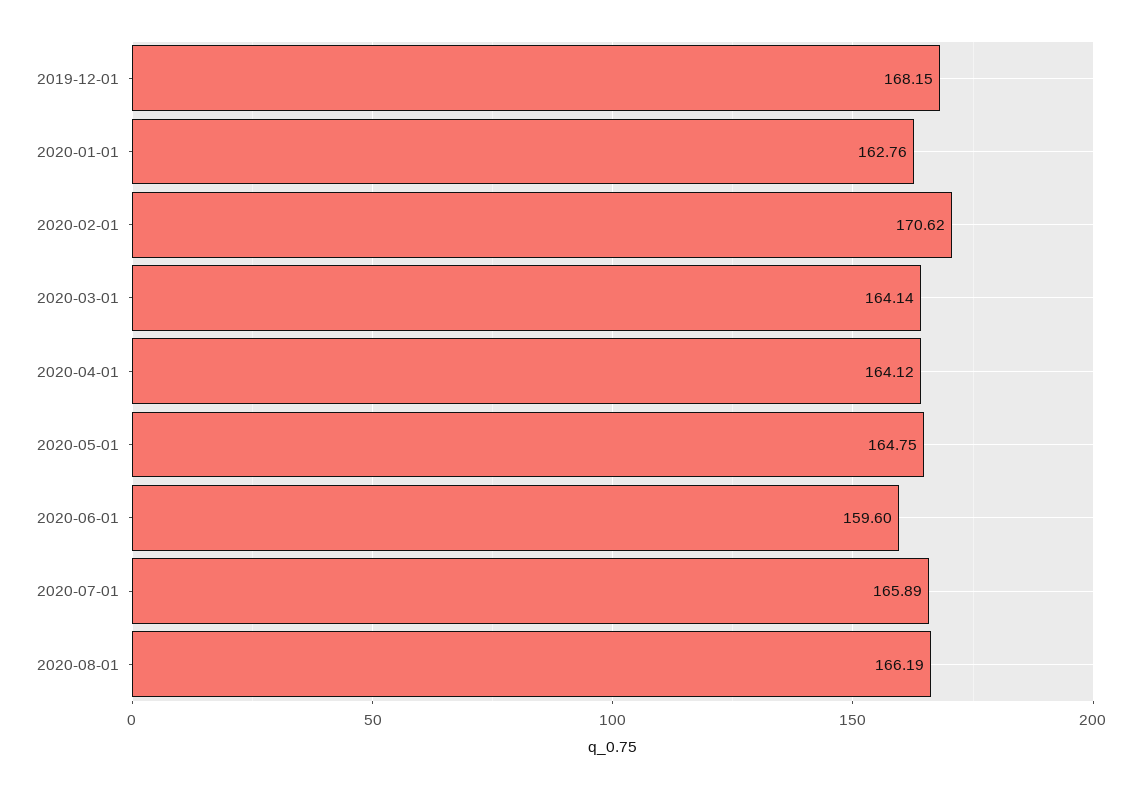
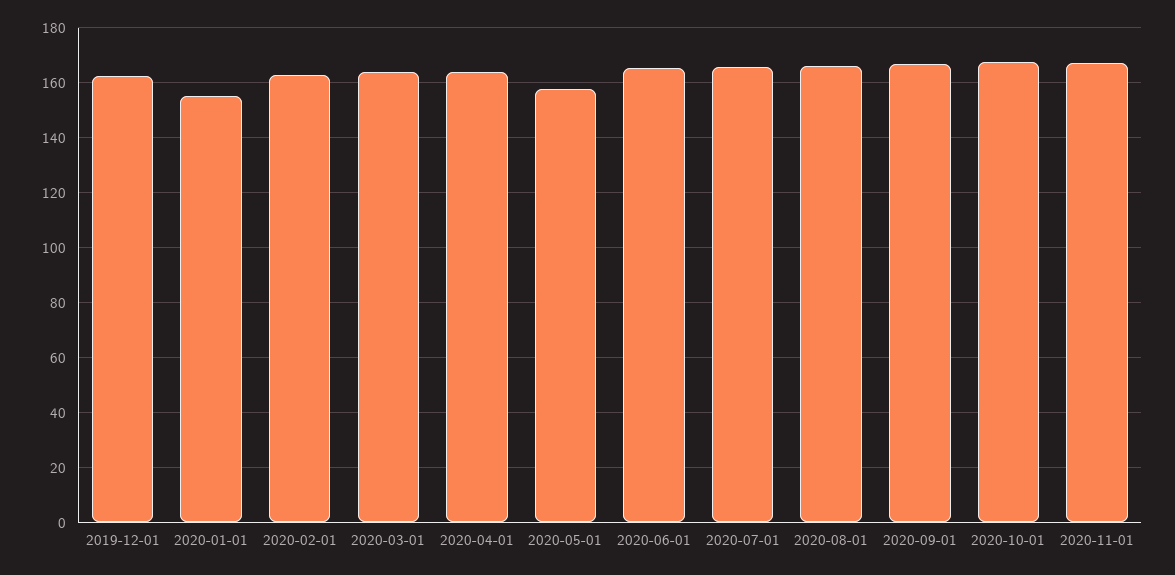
2019-12-01: 168.15 -> 162.5
2020-01-01: 162.76 -> 155
2020-02-01: 170.62 -> 162.5
2020-05-01: 164.75 -> 157.5
2020-06-01: 159.6 -> 165
2020-09-01: none -> 167.5
2020-10-01: none -> 167.5
2020-11-01: none -> 167.5

